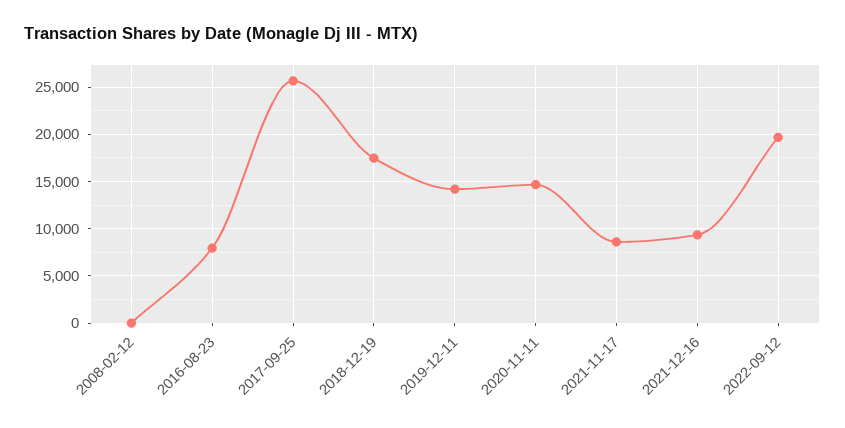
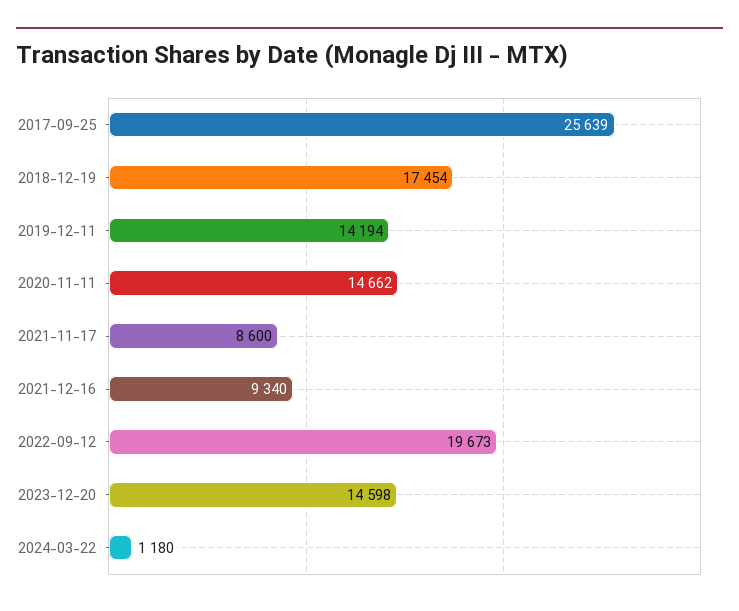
2008-02-12: 0 -> none
2016-08-23: 8000 -> none
2023-12-20: none -> 14598
2024-03-22: none -> 1180

